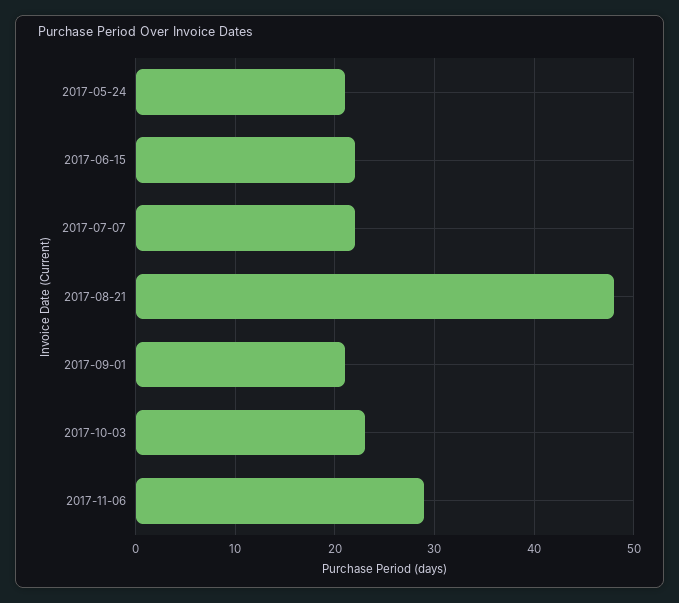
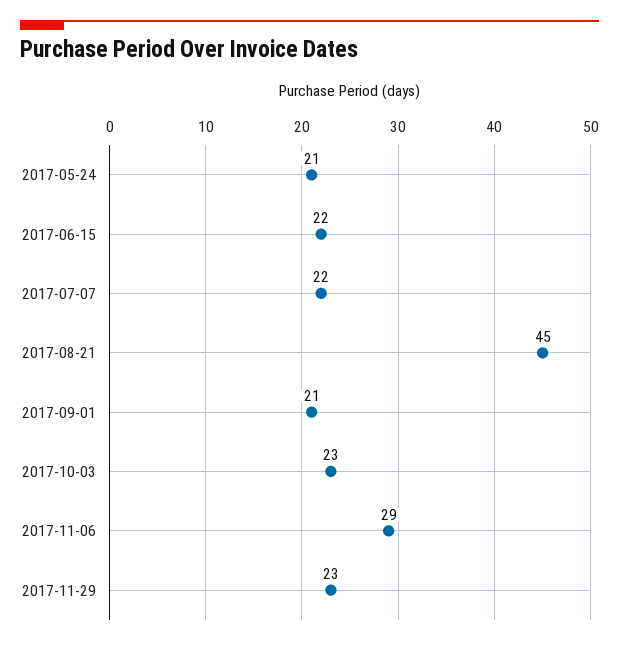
2017-08-21: 48 -> 45
2017-11-29: none -> 23

